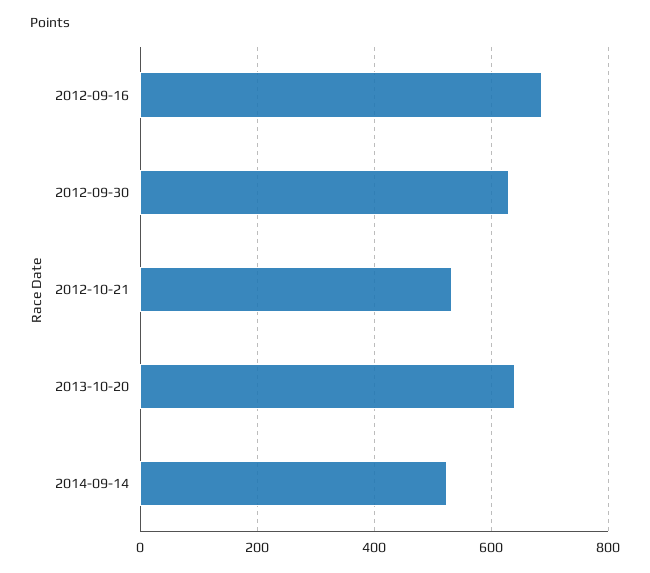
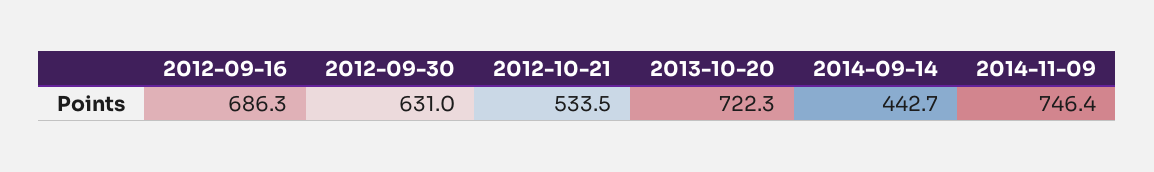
2013-10-20: 640 -> 722.3
2014-09-14: 520 -> 442.7
2014-11-09: none -> 746.4

